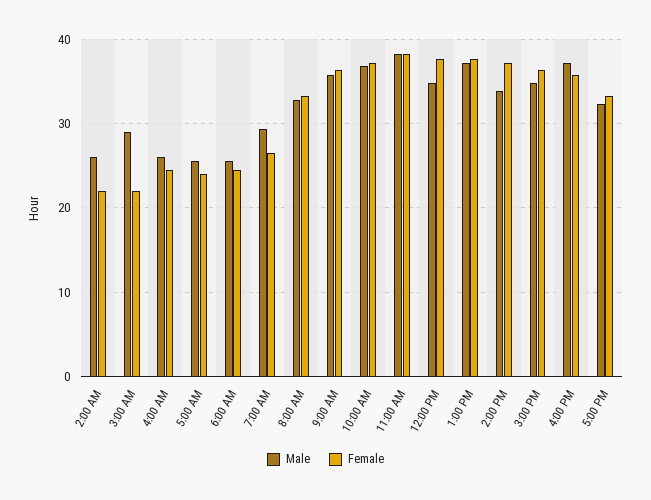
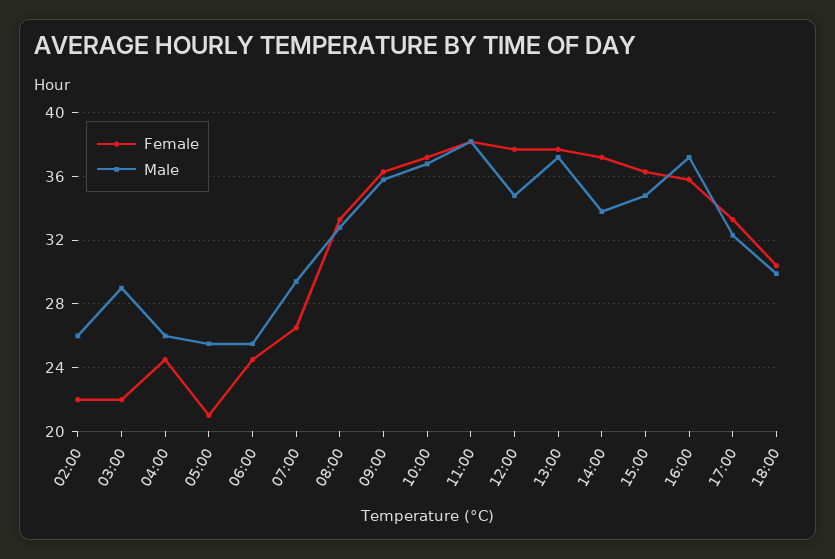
Female, 5:00 AM: 24 -> 21
Female, 18:00: none -> 30.5
Male, 18:00: none -> 30

